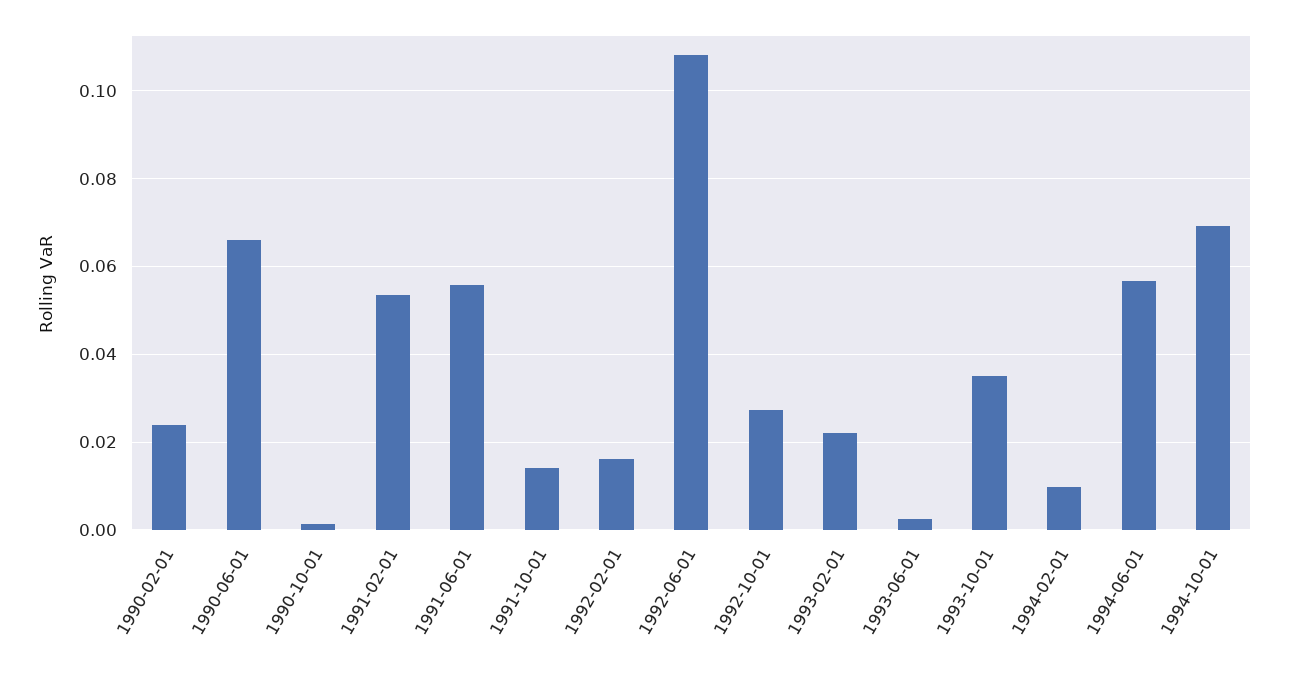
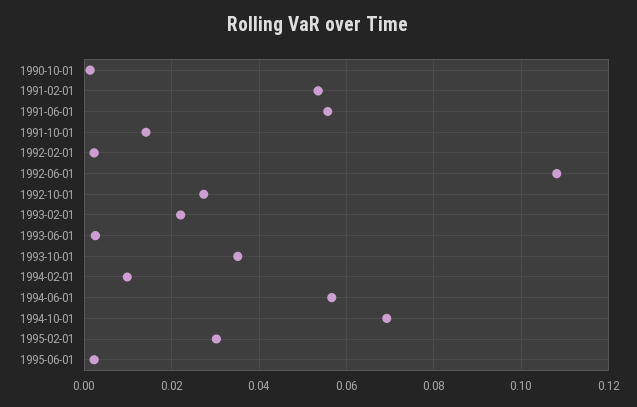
1990-02-01: 0.024 -> none
1990-06-01: 0.066 -> none
1992-02-01: 0.016 -> 0.002
1995-02-01: none -> 0.03
1995-06-01: none -> 0.002

